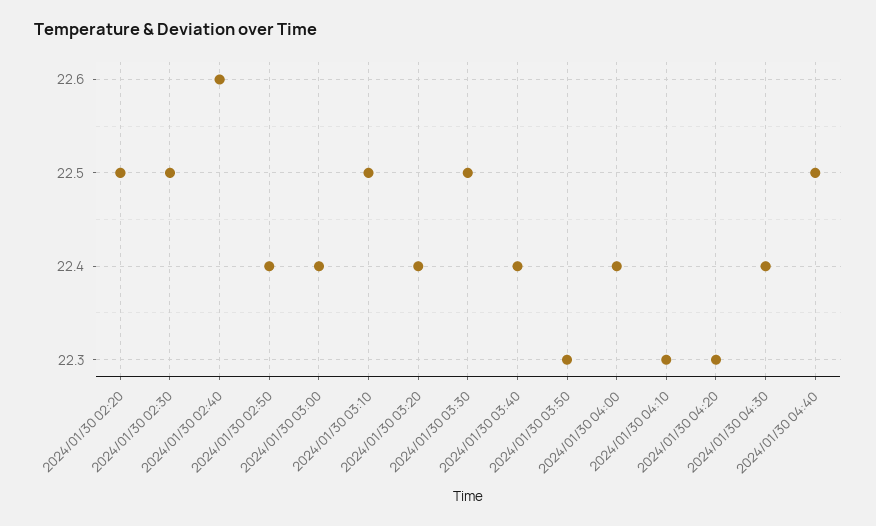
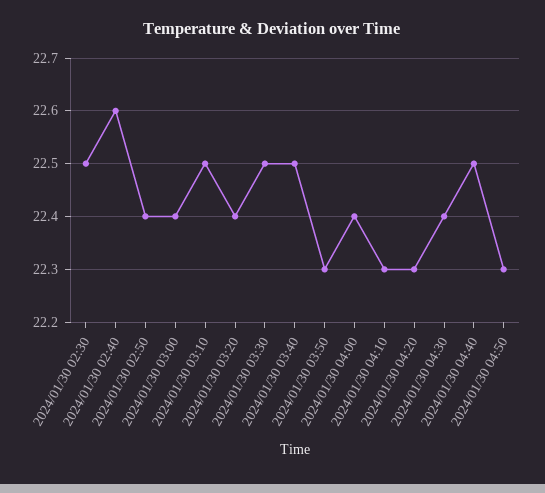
2024/01/30 02:20: 22.5 -> none
2024/01/30 03:40: 22.4 -> 22.5
2024/01/30 04:50: none -> 22.3

